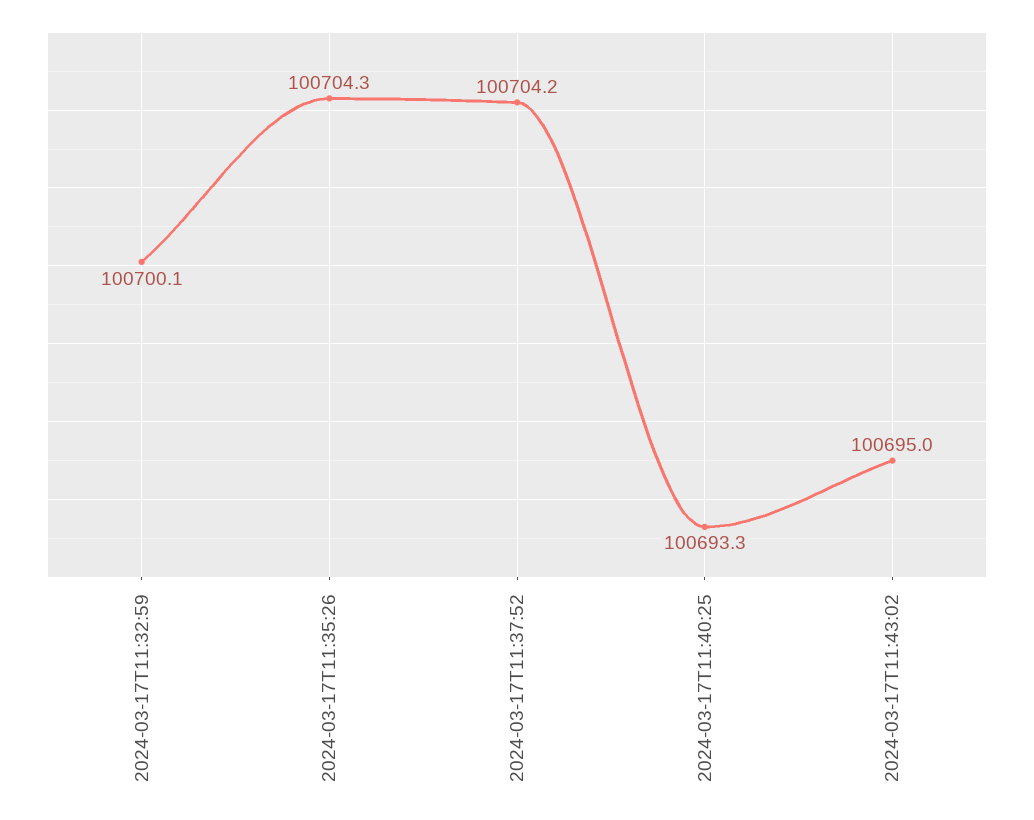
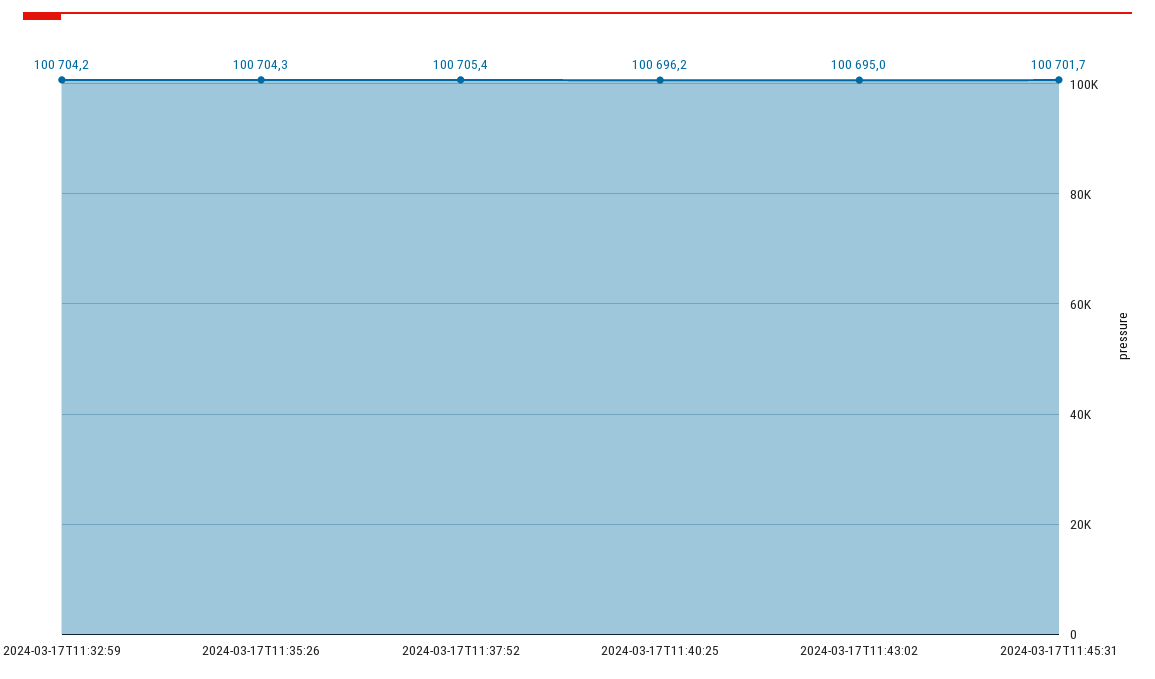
2024-03-17T11:32:59: 100700.1 -> 100704.2
2024-03-17T11:37:52: 100704.2 -> 100705.4
2024-03-17T11:40:25: 100693.3 -> 100696.2
2024-03-17T11:45:31: none -> 100701.7

